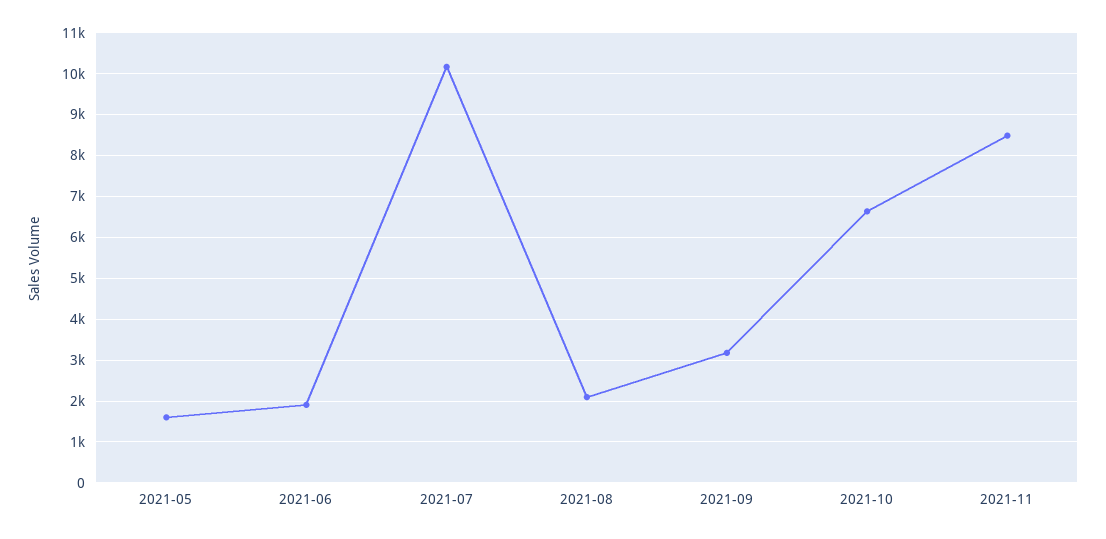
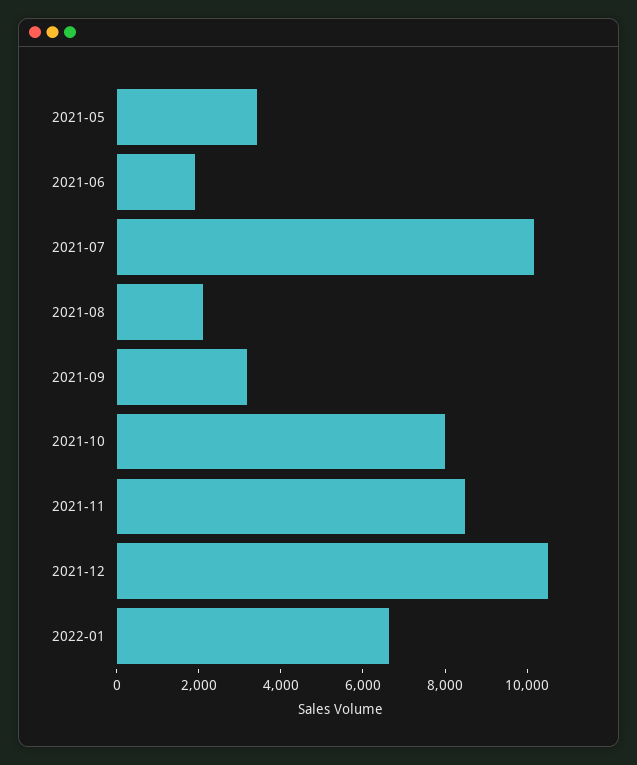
2021-05: 1600 -> 3500
2021-10: 6600 -> 8000
2021-12: none -> 10500
2022-01: none -> 6500

